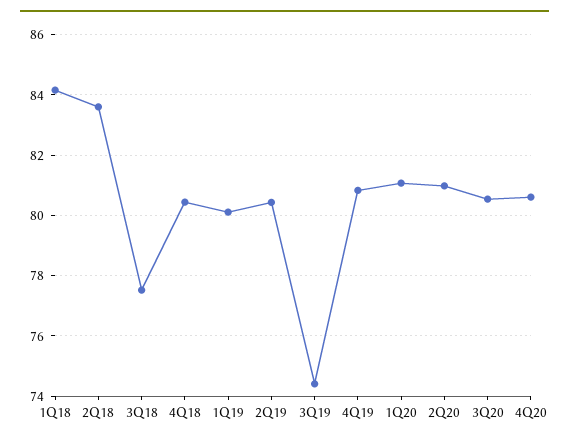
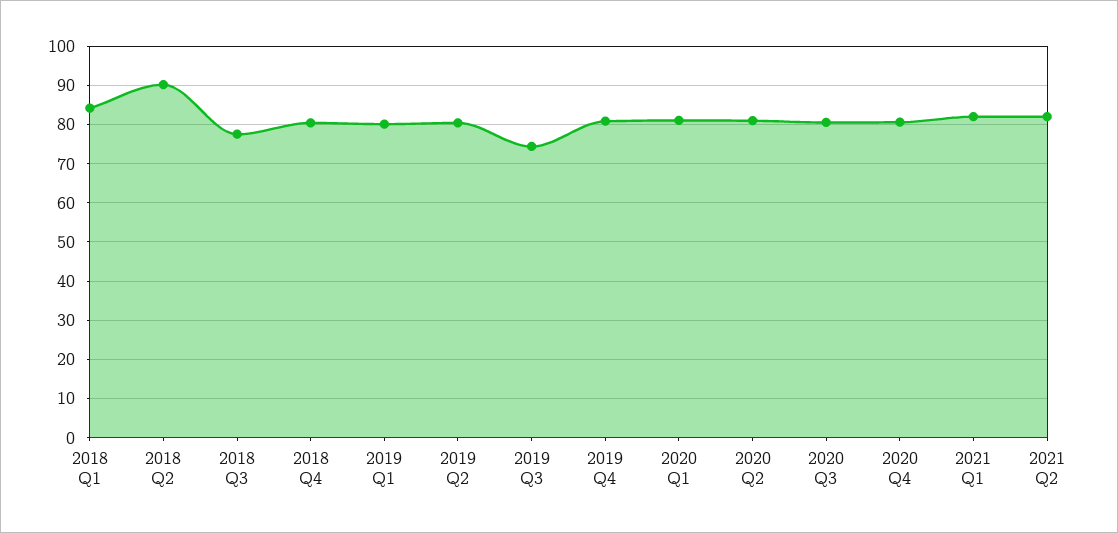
2Q18: 83.6 -> 90
2021 Q1: none -> 82
2021 Q2: none -> 82

